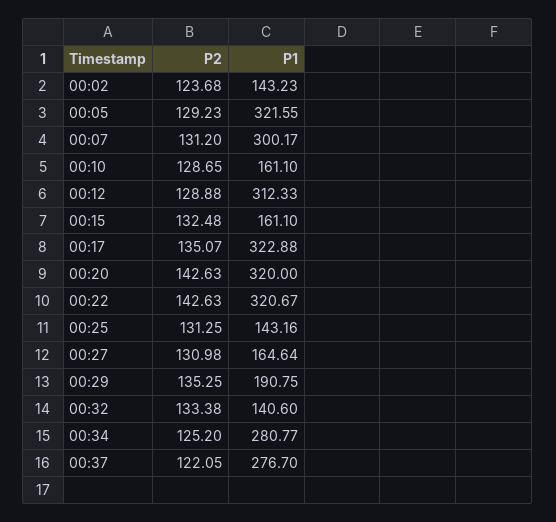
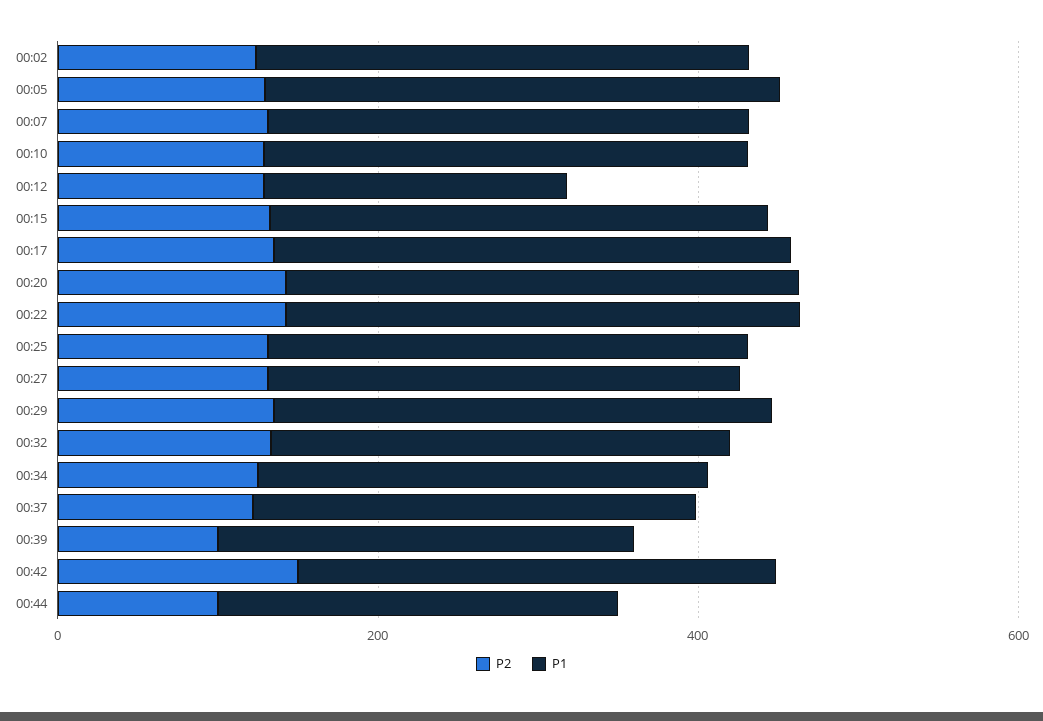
P1, 00:02: 143.23 -> 300
P1, 00:10: 161.1 -> 300
P1, 00:12: 312.33 -> 200
P1, 00:15: 161.1 -> 300
P1, 00:25: 143.16 -> 300
P1, 00:27: 164.64 -> 300
P1, 00:29: 190.75 -> 300
P1, 00:32: 140.6 -> 300
P2, 00:39: none -> 100
P1, 00:39: none -> 250
P2, 00:42: none -> 150
P1, 00:42: none -> 300
P2, 00:44: none -> 100
P1, 00:44: none -> 250

